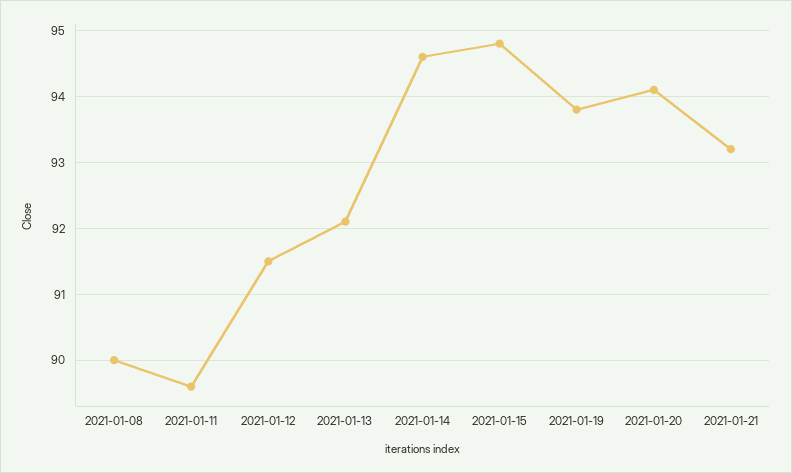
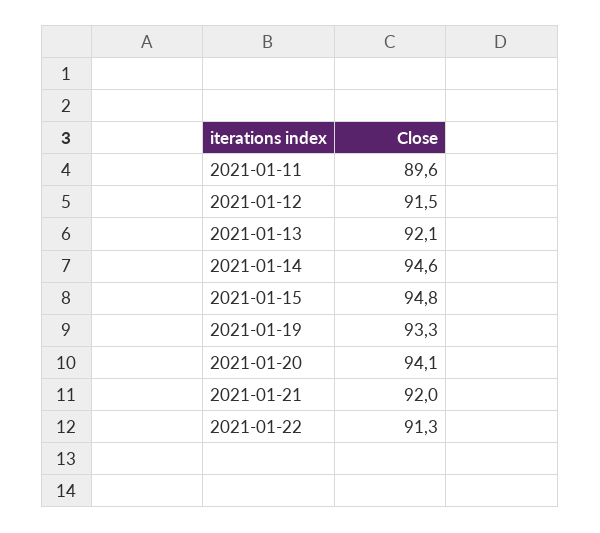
2021-01-08: 90 -> none
2021-01-19: 93.8 -> 93.3
2021-01-21: 93.2 -> 92
2021-01-22: none -> 91.3

